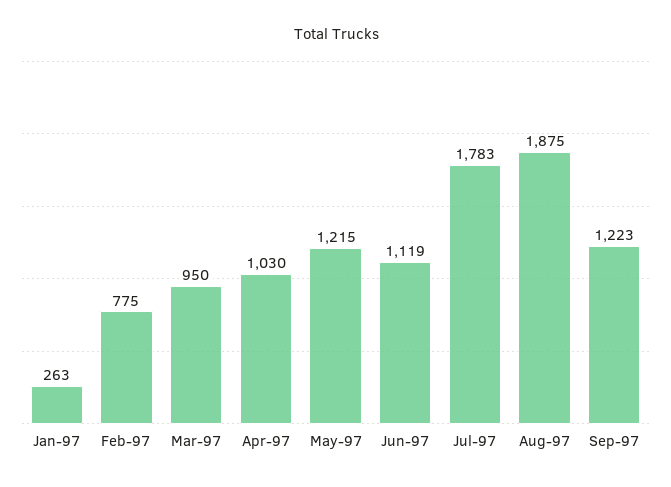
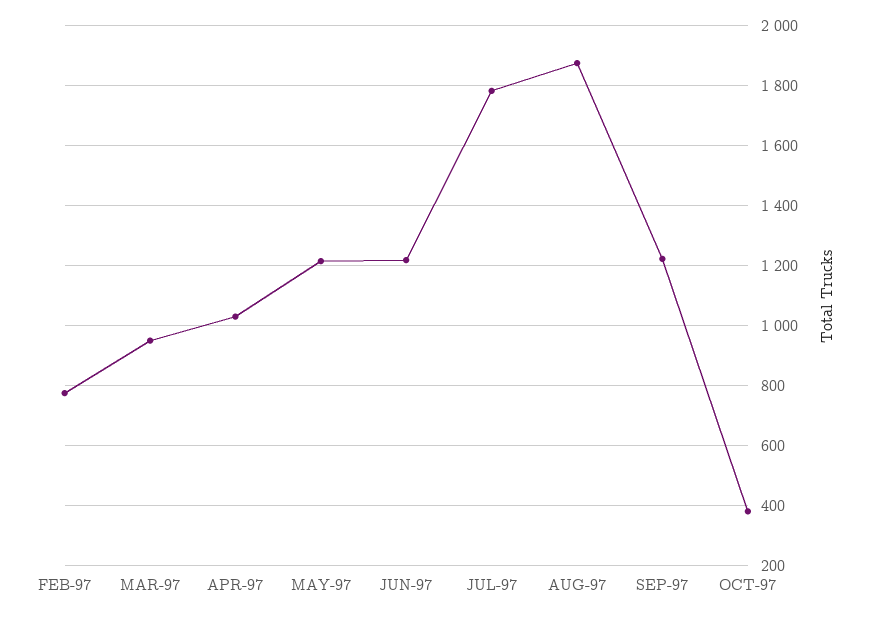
Jan-97: 263 -> none
Jun-97: 1119 -> 1225
OCT-97: none -> 375

